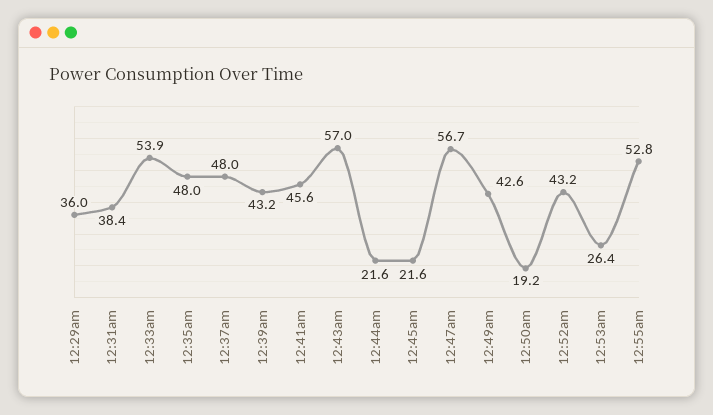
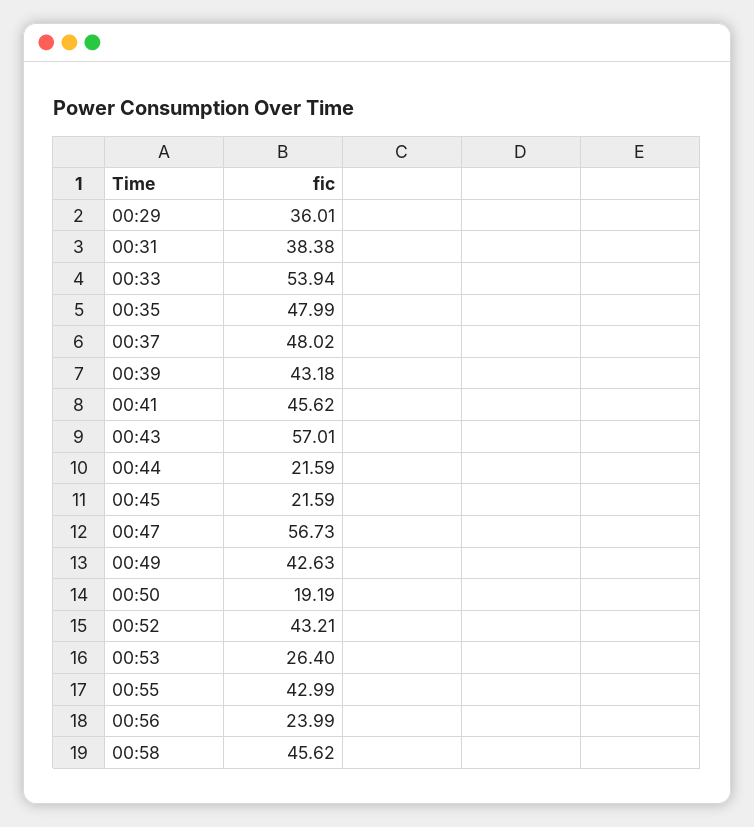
12:55am: 52.8 -> 42.99
00:56: none -> 23.99
00:58: none -> 45.62

